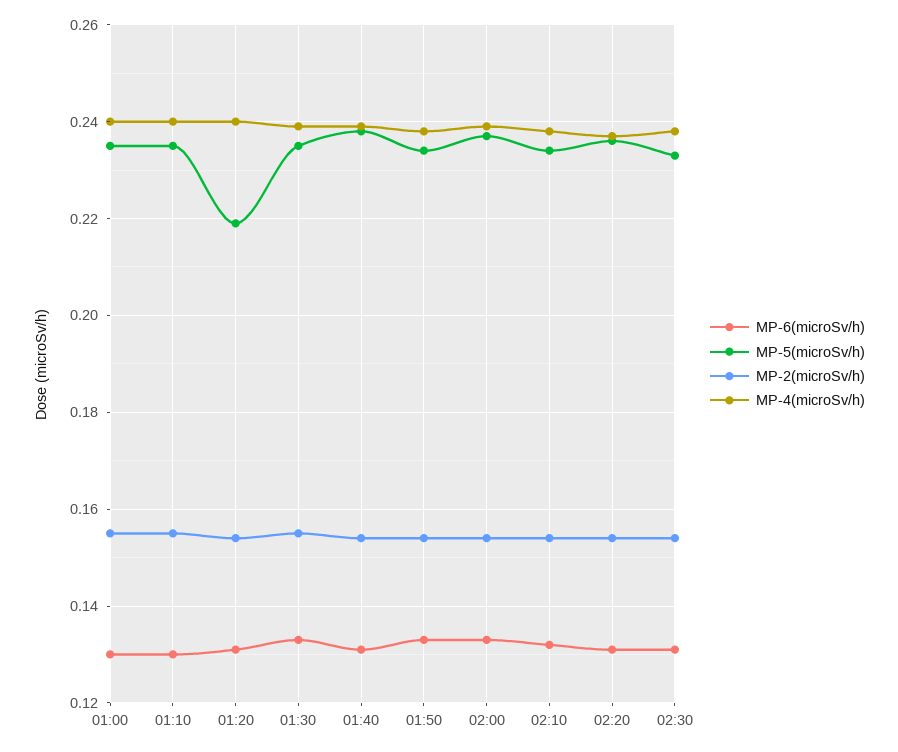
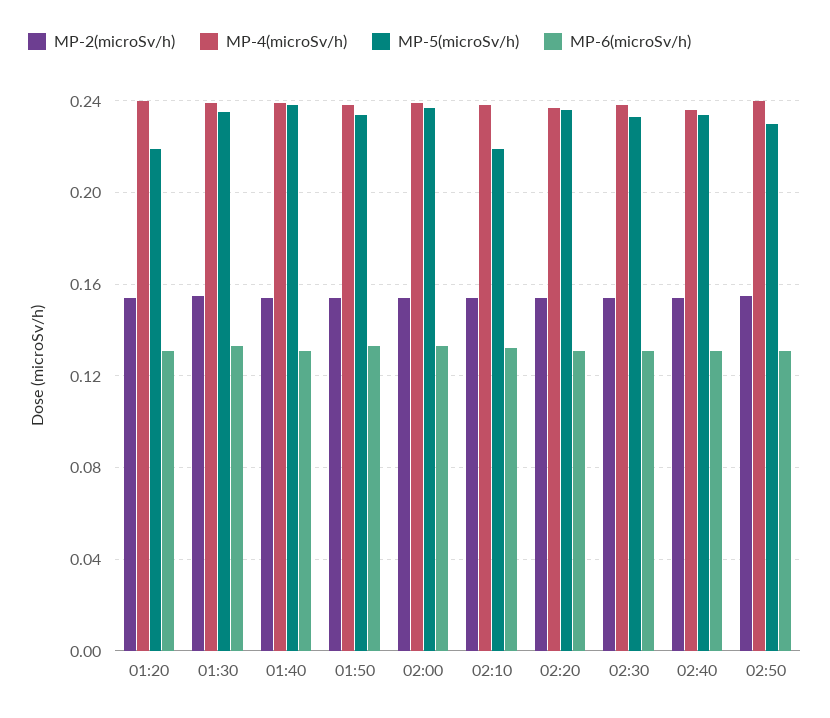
MP-6(microSv/h), 01:00: 0.13 -> none
MP-5(microSv/h), 01:00: 0.235 -> none
MP-2(microSv/h), 01:00: 0.155 -> none
MP-4(microSv/h), 01:00: 0.24 -> none
MP-6(microSv/h), 01:10: 0.13 -> none
MP-5(microSv/h), 01:10: 0.235 -> none
MP-2(microSv/h), 01:10: 0.155 -> none
MP-4(microSv/h), 01:10: 0.24 -> none
MP-5(microSv/h), 02:10: 0.235 -> 0.22
MP-2(microSv/h), 02:40: none -> 0.155
MP-4(microSv/h), 02:40: none -> 0.235
MP-5(microSv/h), 02:40: none -> 0.235
MP-6(microSv/h), 02:40: none -> 0.13
MP-2(microSv/h), 02:50: none -> 0.155
MP-4(microSv/h), 02:50: none -> 0.24
MP-5(microSv/h), 02:50: none -> 0.23
MP-6(microSv/h), 02:50: none -> 0.13

